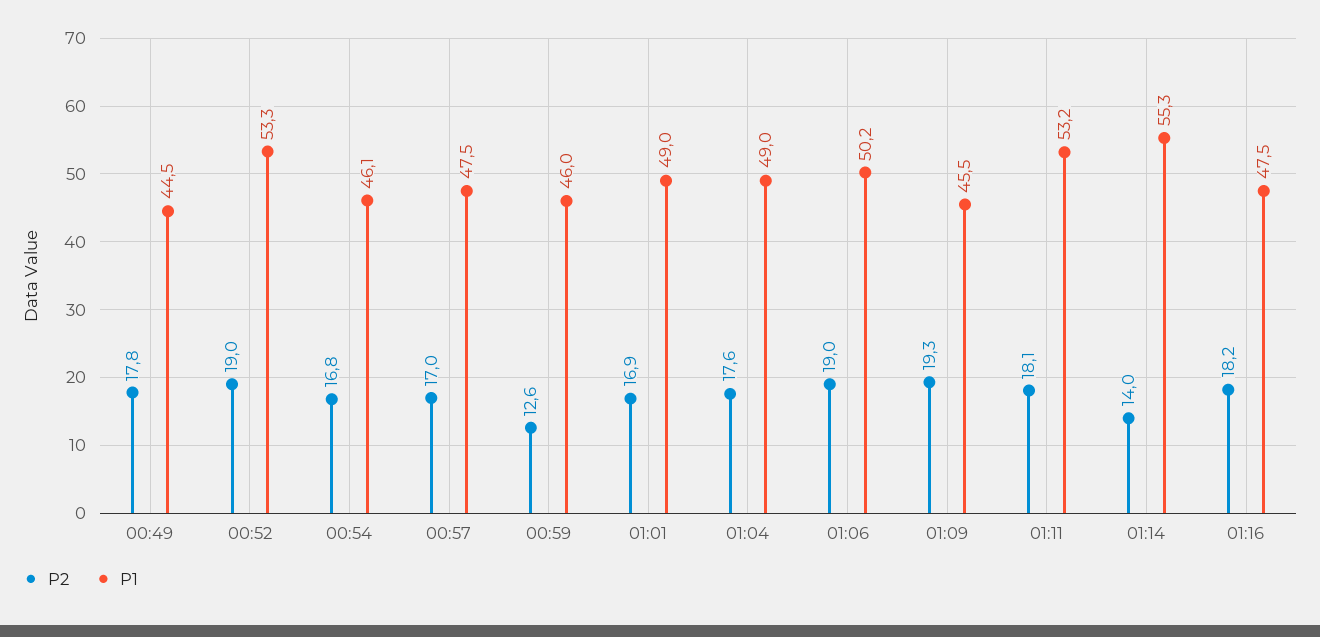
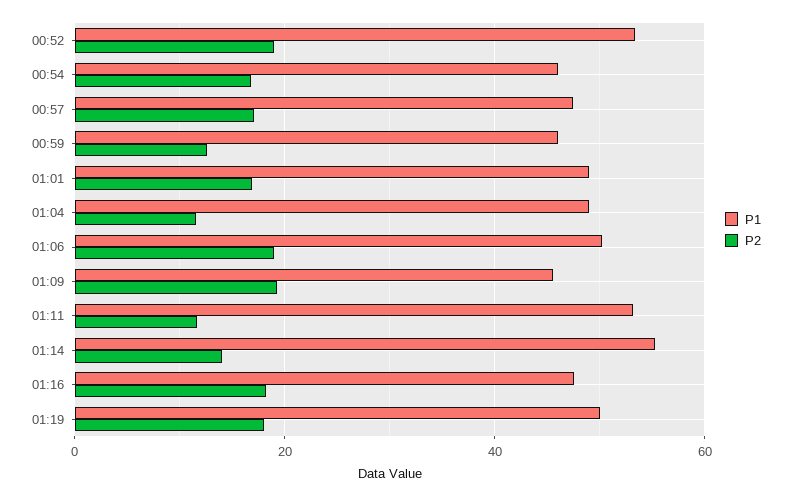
P2, 00:49: 17.8 -> none
P1, 00:49: 44.5 -> none
P2, 01:04: 17.6 -> 12
P2, 01:11: 18.1 -> 12
P1, 01:19: none -> 50
P2, 01:19: none -> 18

